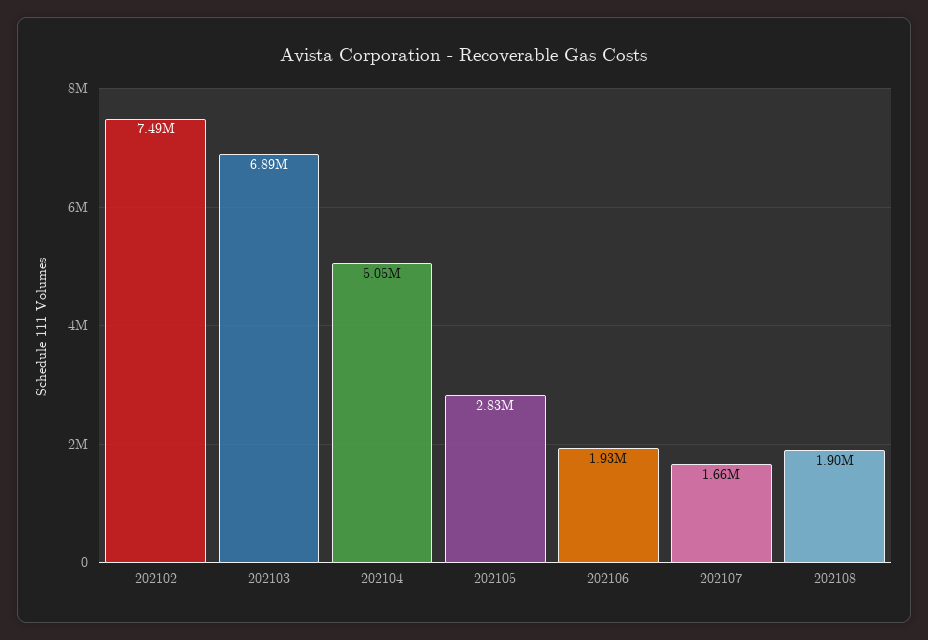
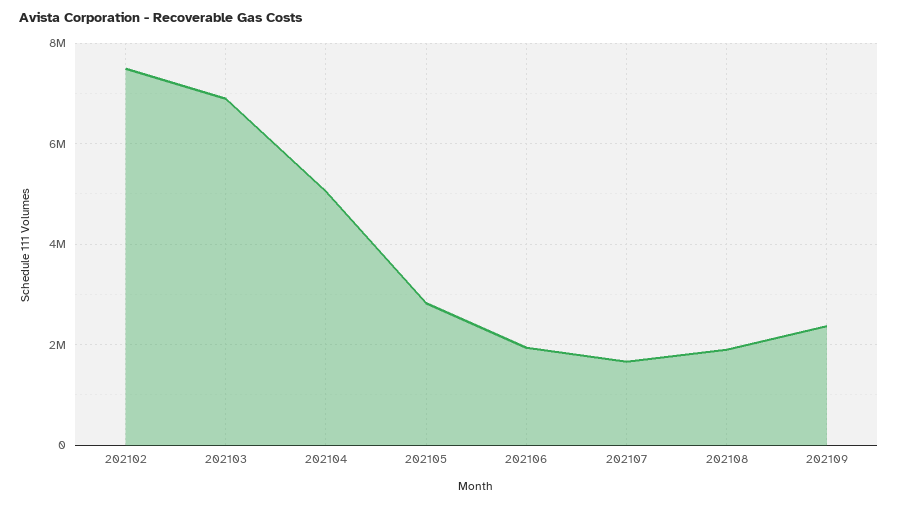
202109: none -> 2400000

